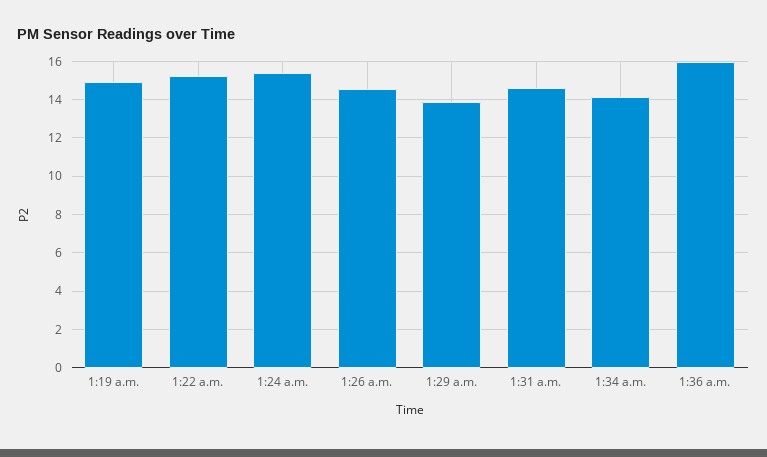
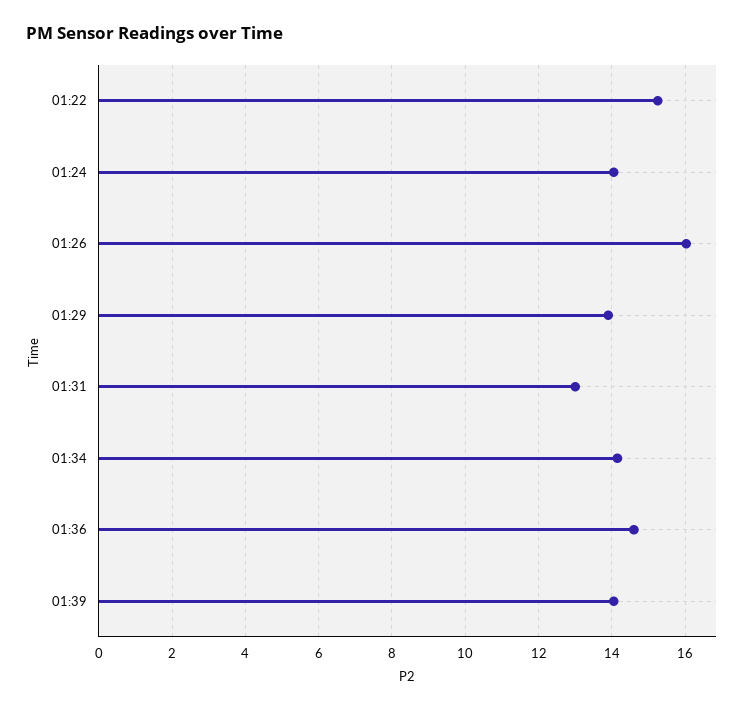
1:19 a.m.: 15 -> none
1:24 a.m.: 15.5 -> 14
1:26 a.m.: 14.5 -> 16
1:31 a.m.: 14.5 -> 13
1:36 a.m.: 16 -> 14.6
01:39: none -> 14

